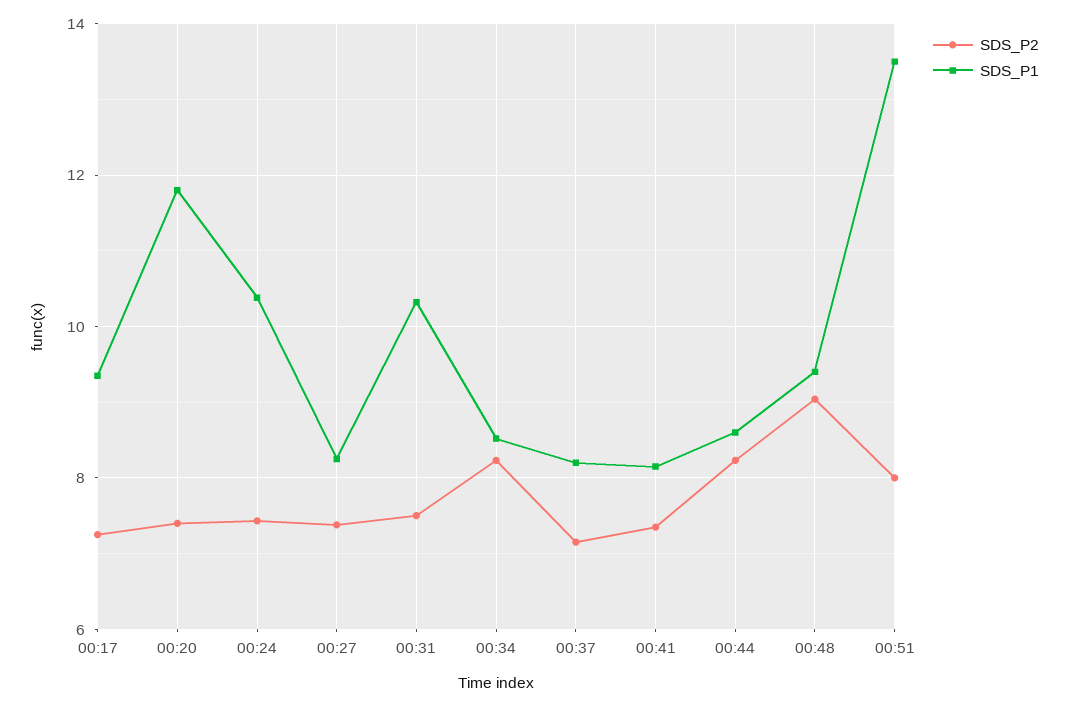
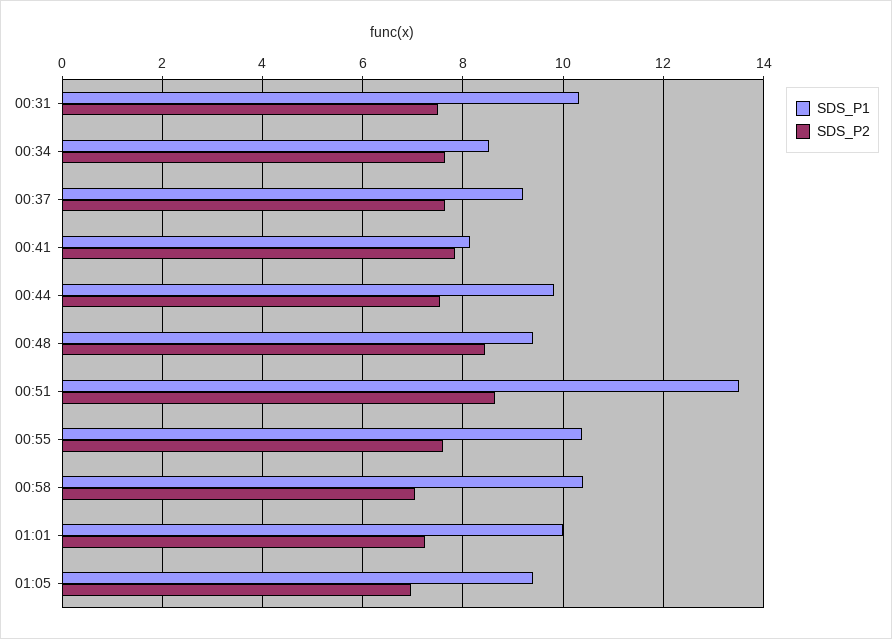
SDS_P2, 00:17: 7.2 -> none
SDS_P1, 00:17: 9.4 -> none
SDS_P2, 00:20: 7.4 -> none
SDS_P1, 00:20: 11.8 -> none
SDS_P2, 00:24: 7.4 -> none
SDS_P1, 00:24: 10.4 -> none
SDS_P2, 00:27: 7.4 -> none
SDS_P1, 00:27: 8.2 -> none
SDS_P2, 00:34: 8.2 -> 7.6
SDS_P2, 00:37: 7.2 -> 7.6
SDS_P1, 00:37: 8.2 -> 9.2
SDS_P2, 00:41: 7.4 -> 7.8
SDS_P2, 00:44: 8.2 -> 7.6
SDS_P1, 00:44: 8.6 -> 9.8
SDS_P2, 00:48: 9 -> 8.4
SDS_P2, 00:51: 8 -> 8.6
SDS_P1, 00:55: none -> 10.4
SDS_P2, 00:55: none -> 7.6
SDS_P1, 00:58: none -> 10.4
SDS_P2, 00:58: none -> 7
SDS_P1, 01:01: none -> 10
SDS_P2, 01:01: none -> 7.2
SDS_P1, 01:05: none -> 9.4
SDS_P2, 01:05: none -> 7

